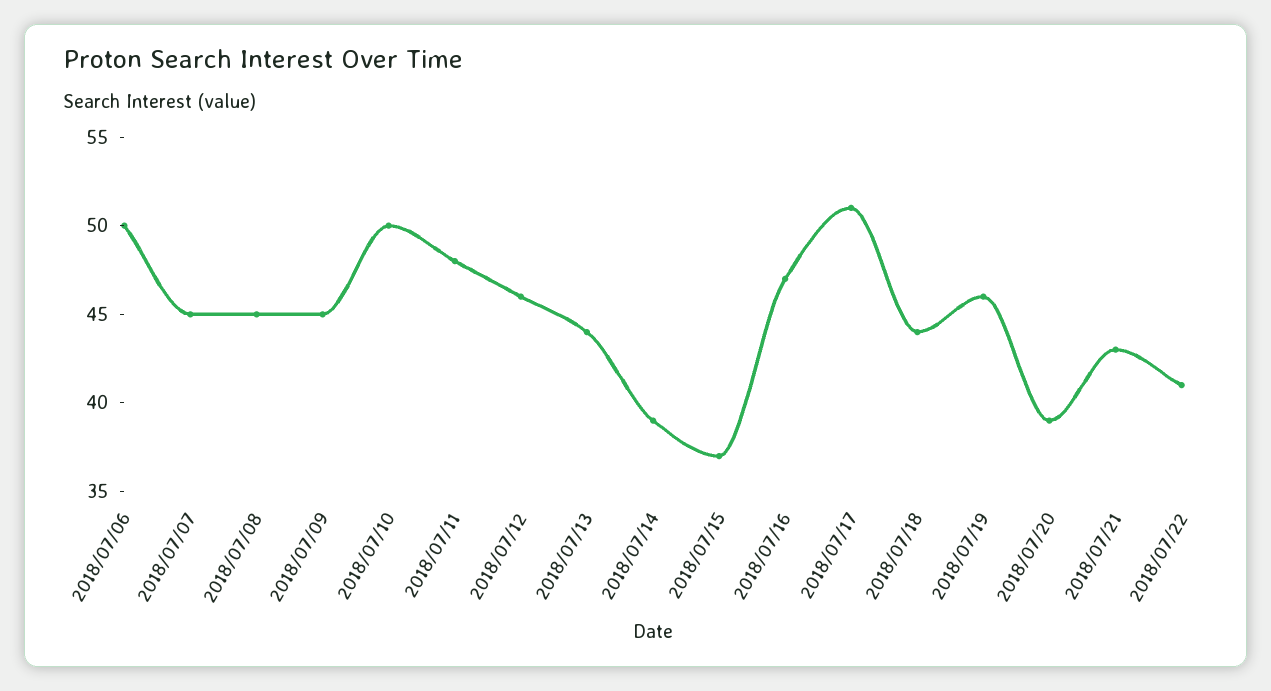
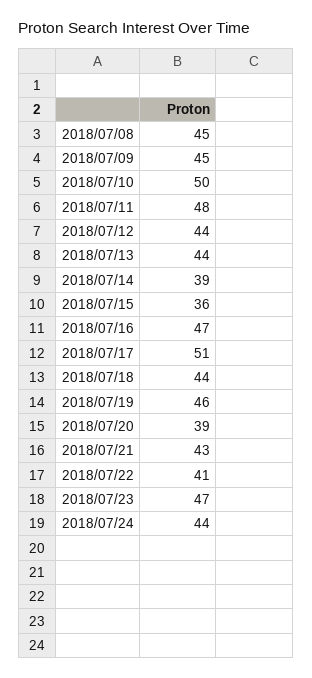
2018/07/06: 50 -> none
2018/07/07: 45 -> none
2018/07/12: 46 -> 44
2018/07/15: 37 -> 36
2018/07/23: none -> 47
2018/07/24: none -> 44

